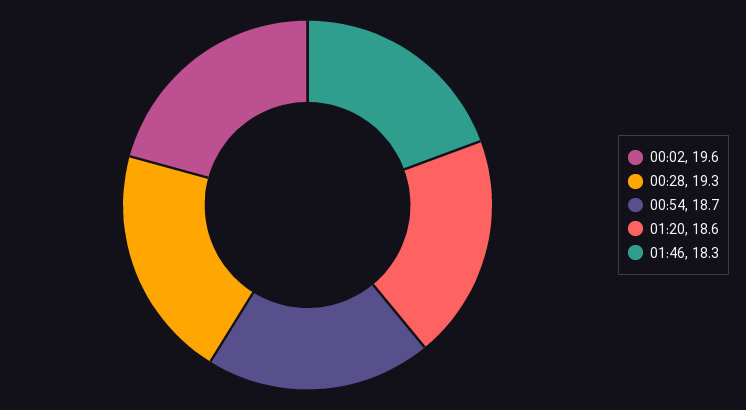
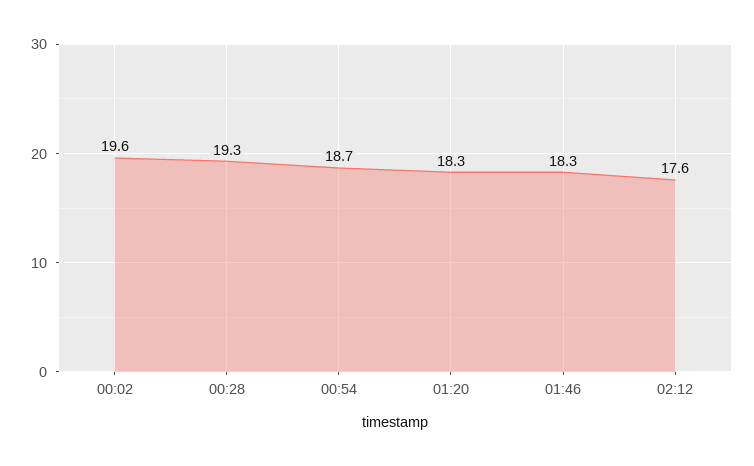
01:20: 18.6 -> 18.3
02:12: none -> 17.6

